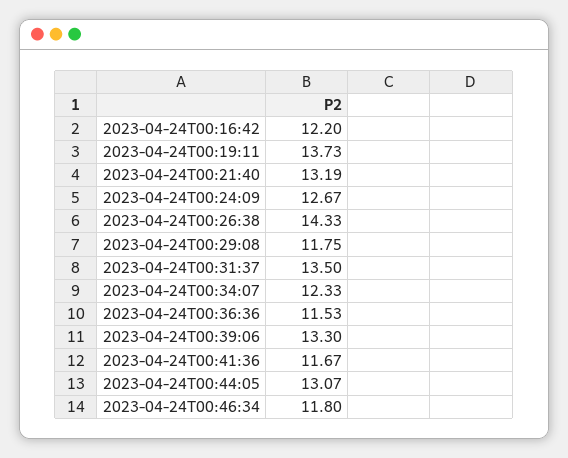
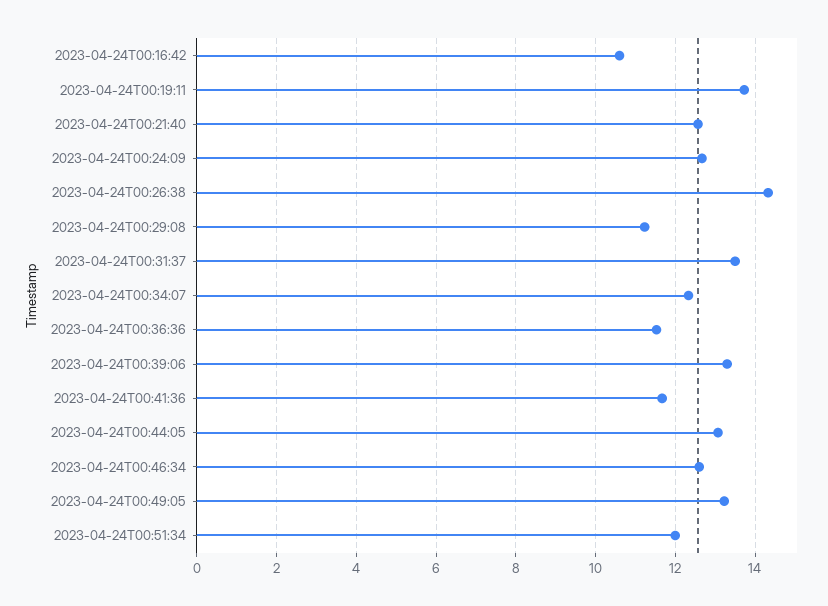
2023-04-24T00:16:42: 12.2 -> 10.6
2023-04-24T00:21:40: 13.19 -> 12.6
2023-04-24T00:29:08: 11.75 -> 11.2
2023-04-24T00:46:34: 11.8 -> 12.6
2023-04-24T00:49:05: none -> 13.2
2023-04-24T00:51:34: none -> 12

